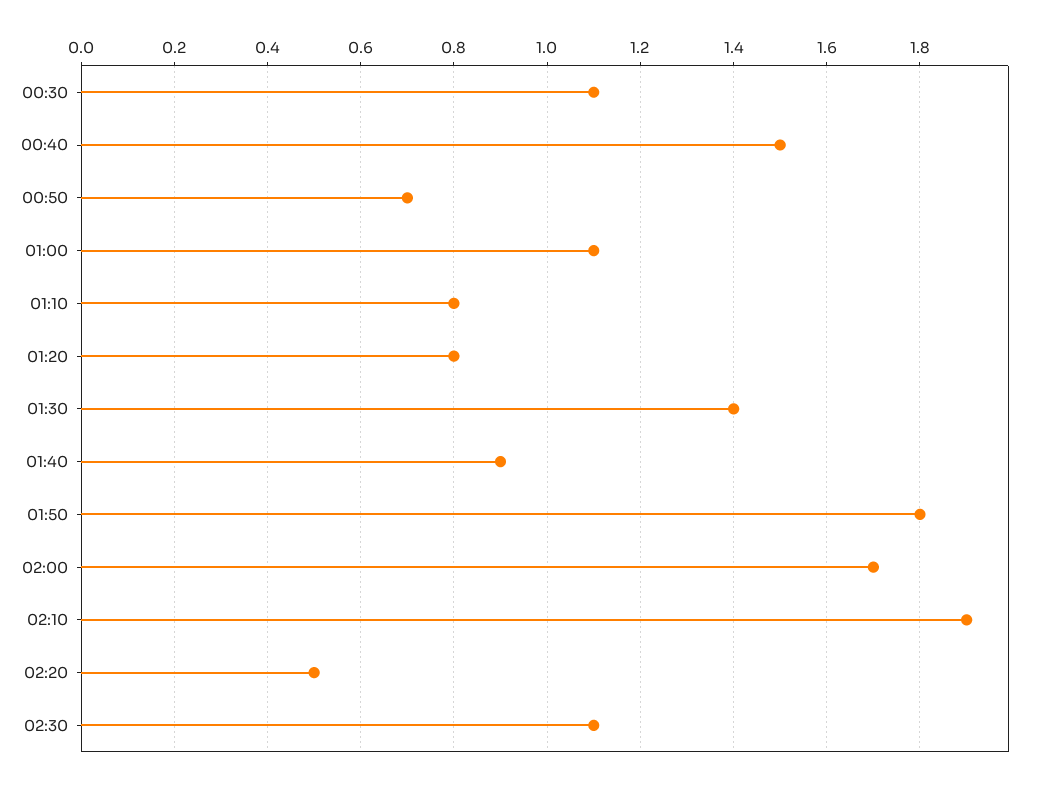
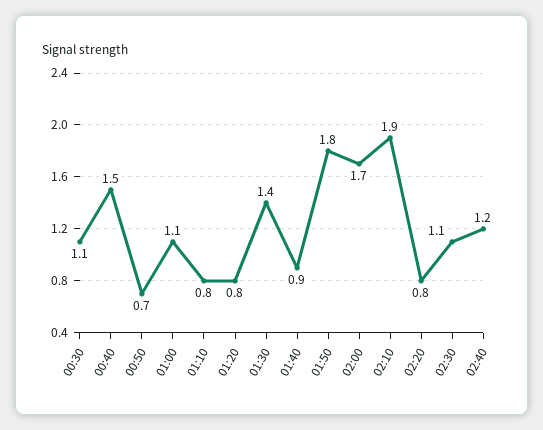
02:20: 0.5 -> 0.8
02:40: none -> 1.2

